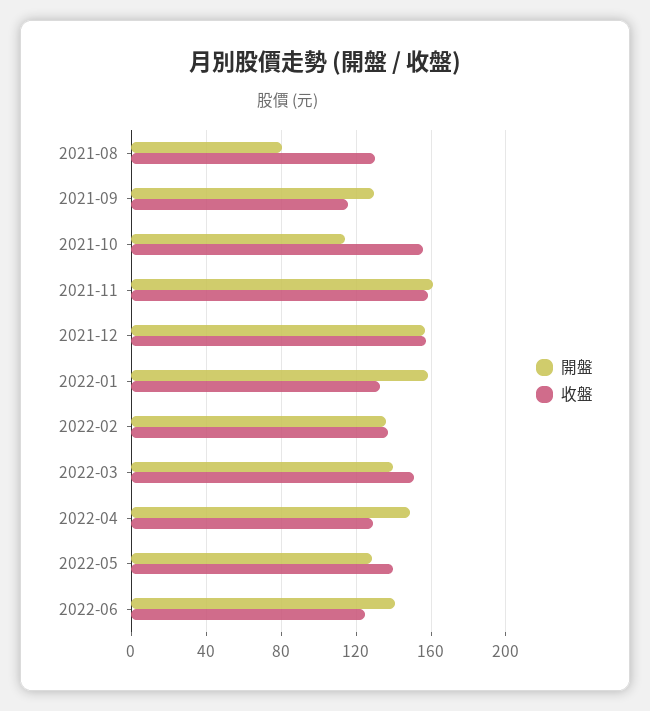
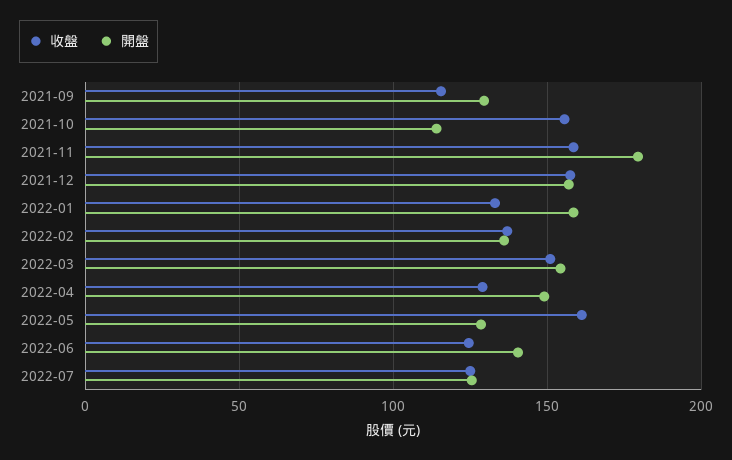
開盤, 2021-08: 80 -> none
收盤, 2021-08: 130 -> none
開盤, 2021-11: 160 -> 180
開盤, 2022-03: 140 -> 155
收盤, 2022-05: 140 -> 160
收盤, 2022-07: none -> 125
開盤, 2022-07: none -> 125

